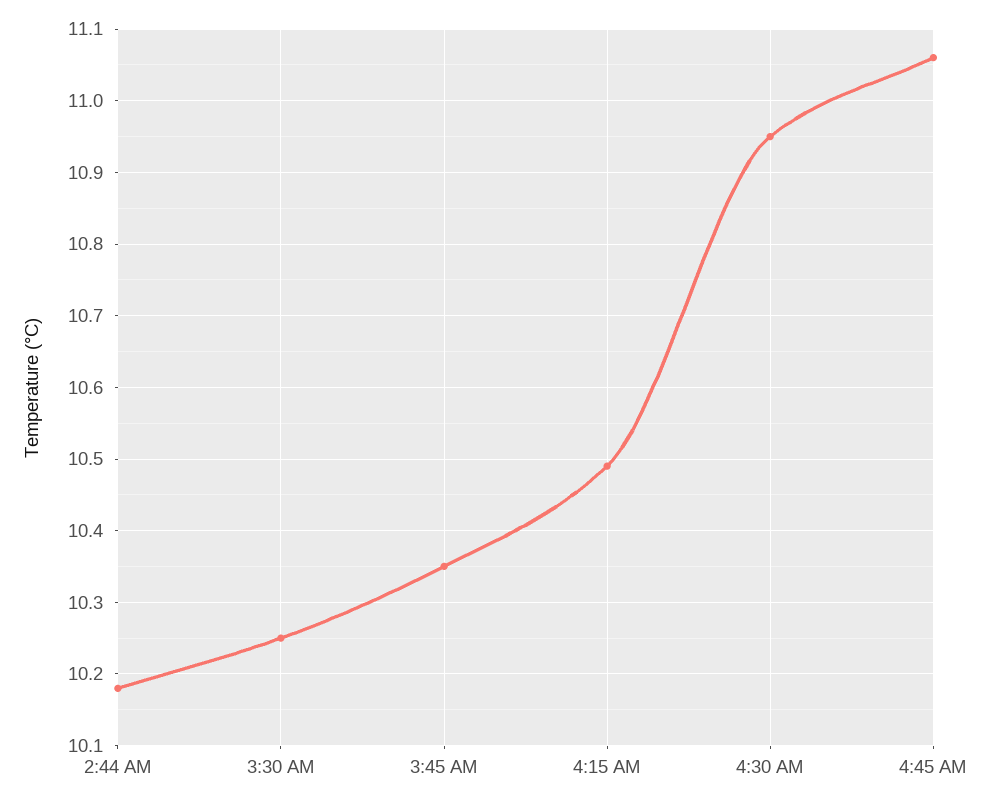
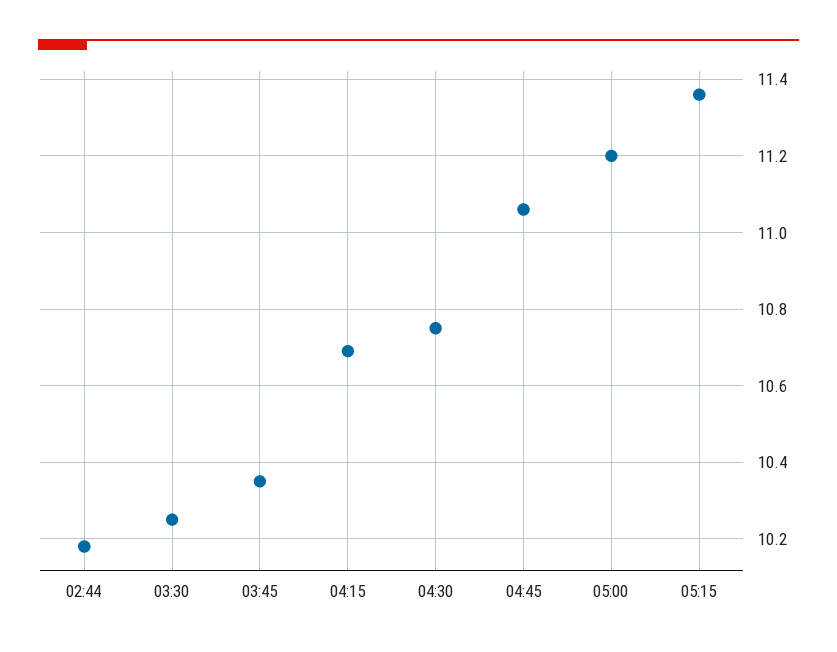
4:15 AM: 10.49 -> 10.7
4:30 AM: 10.95 -> 10.75
05:00: none -> 11.2
05:15: none -> 11.35

